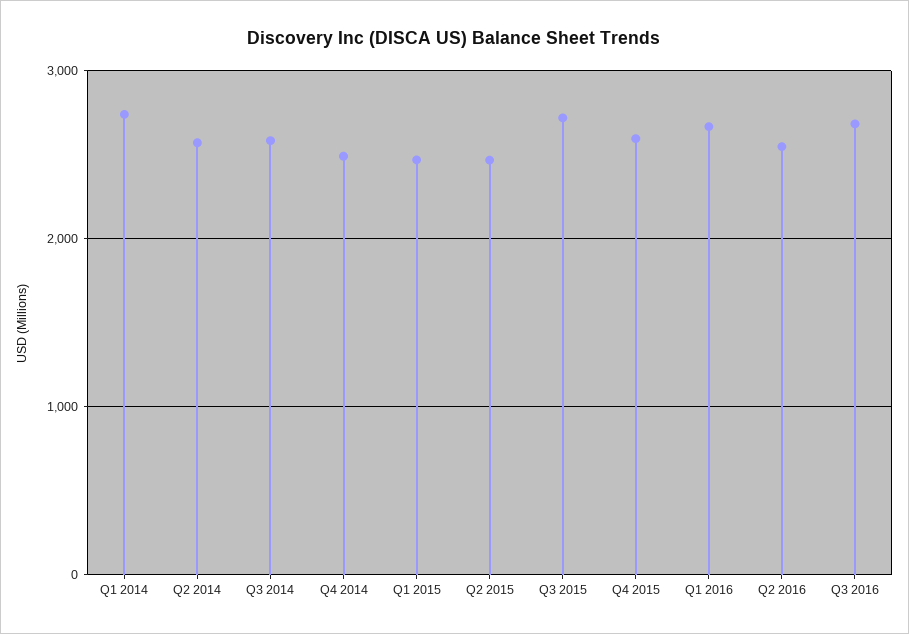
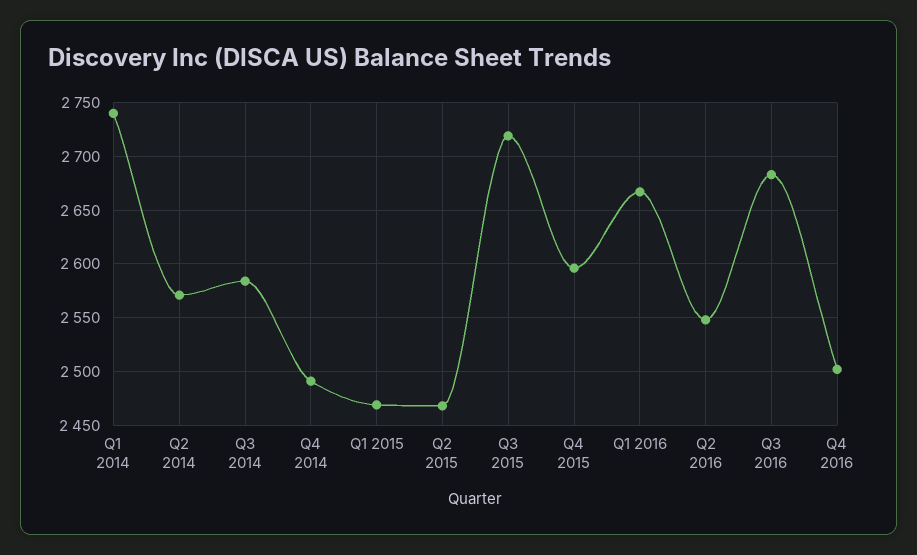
Q4 2016: none -> 2500

